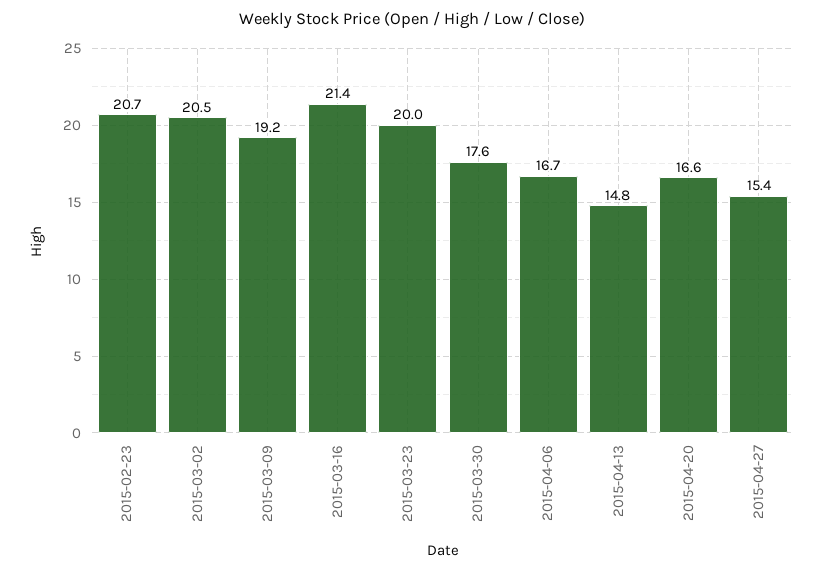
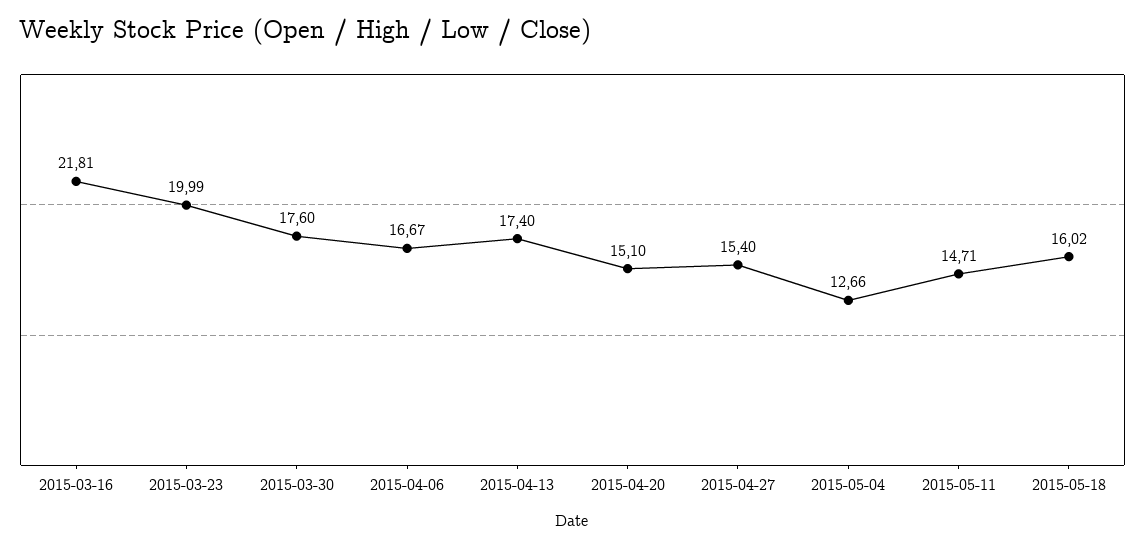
2015-02-23: 20.7 -> none
2015-03-02: 20.5 -> none
2015-03-09: 19.2 -> none
2015-03-16: 21.4 -> 21.81
2015-04-13: 14.8 -> 17.4
2015-04-20: 16.6 -> 15.1
2015-05-04: none -> 12.66
2015-05-11: none -> 14.71
2015-05-18: none -> 16.02

